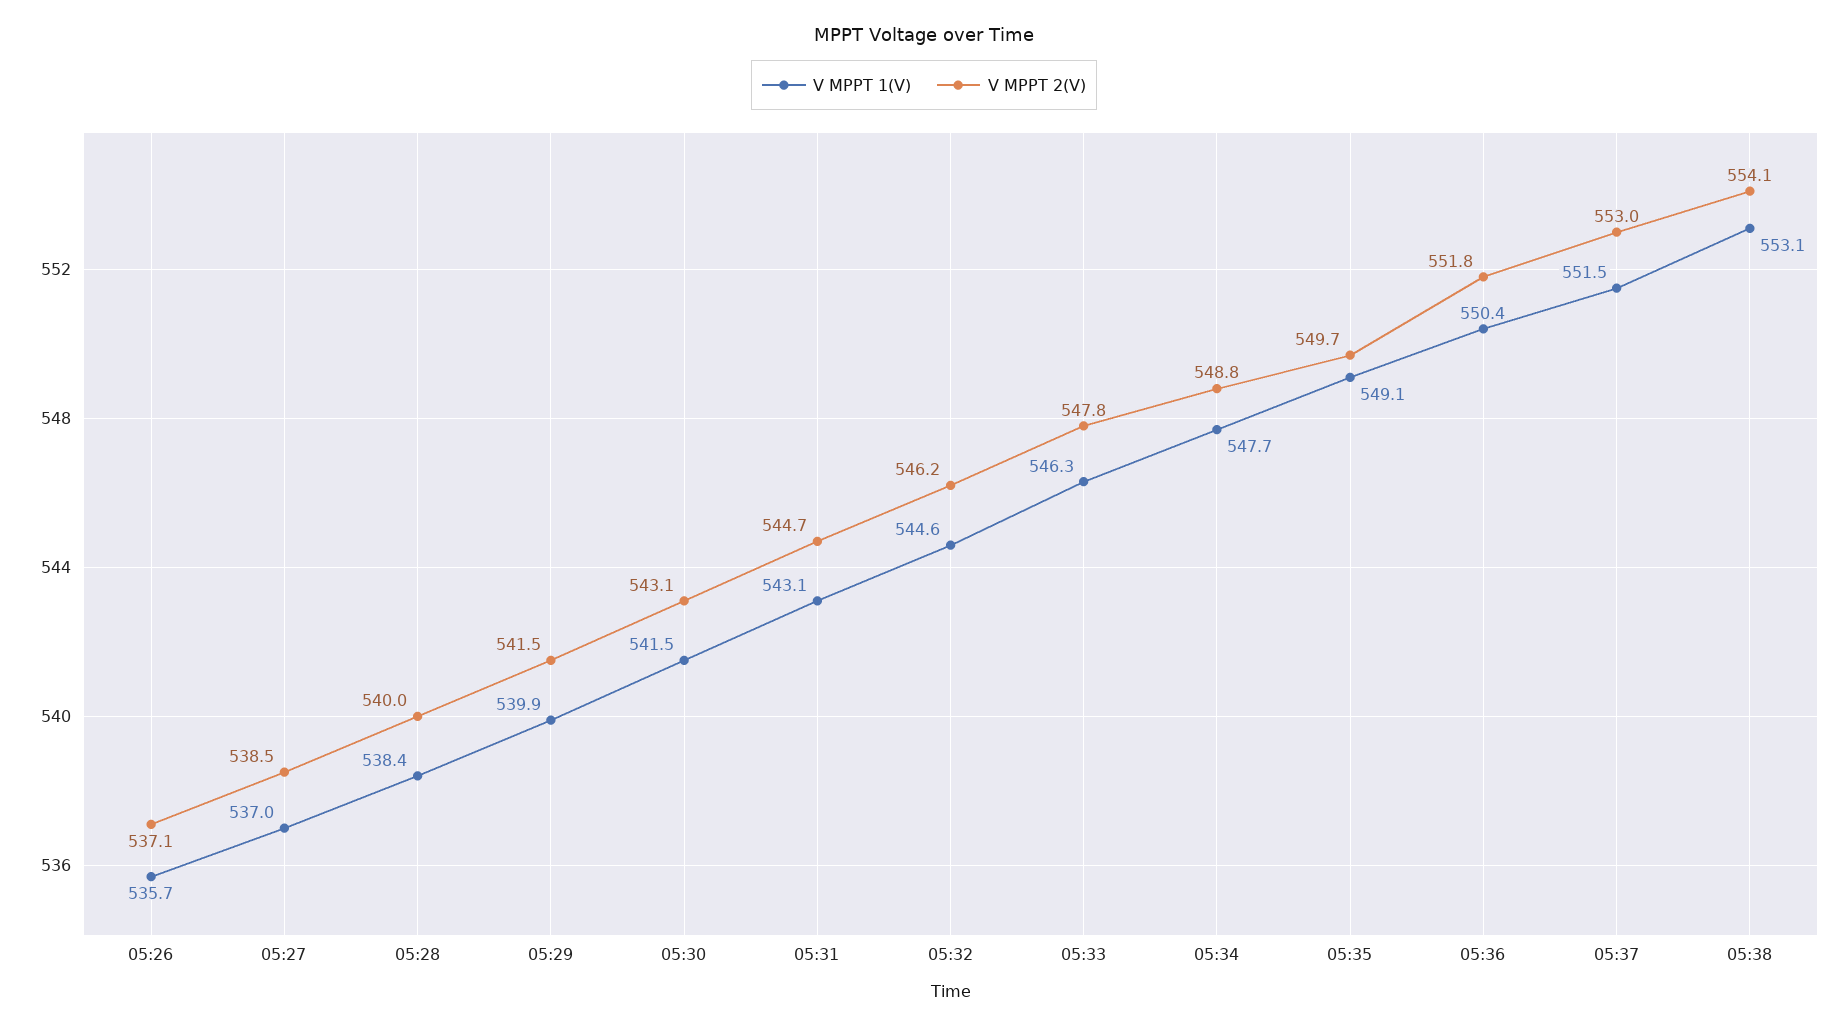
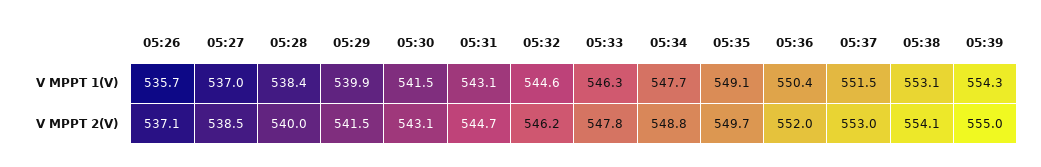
V MPPT 2(V), 05:36: 551.8 -> 552
V MPPT 1(V), 05:39: none -> 554.3
V MPPT 2(V), 05:39: none -> 555

